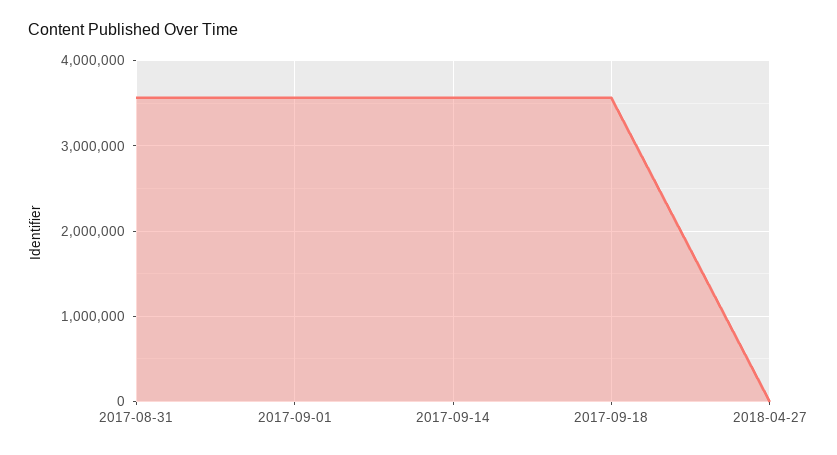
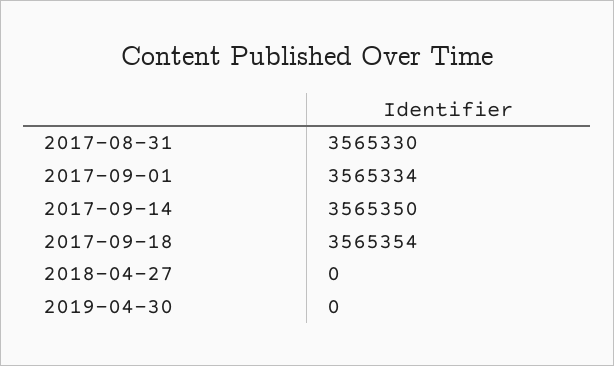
2019-04-30: none -> 0

